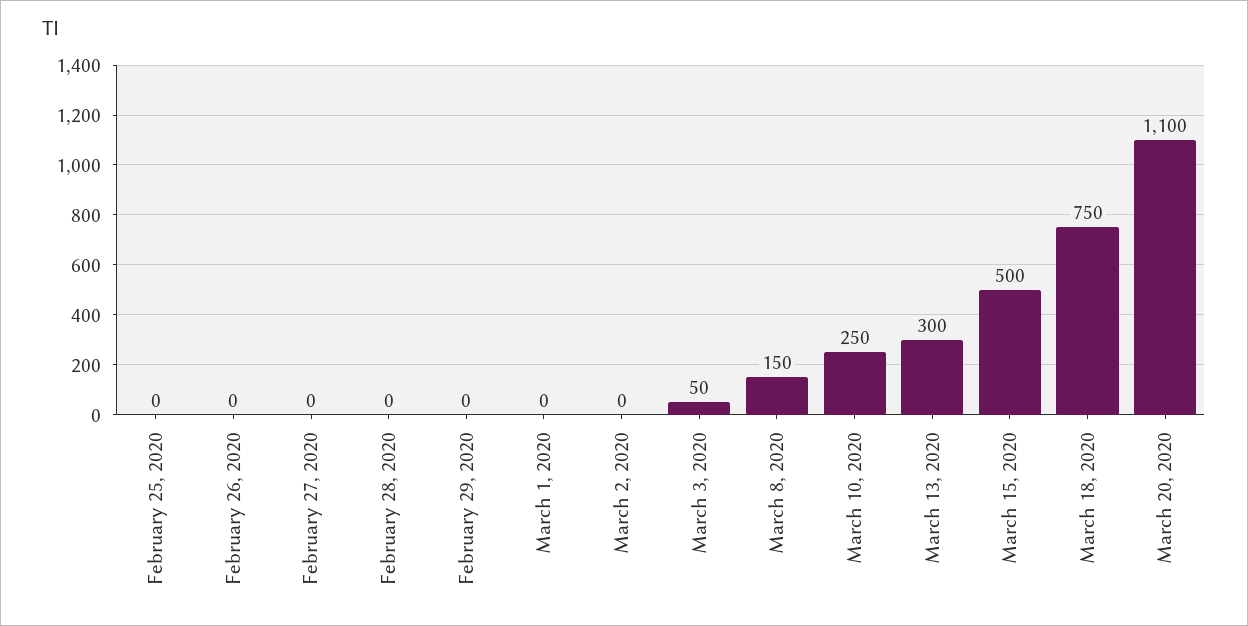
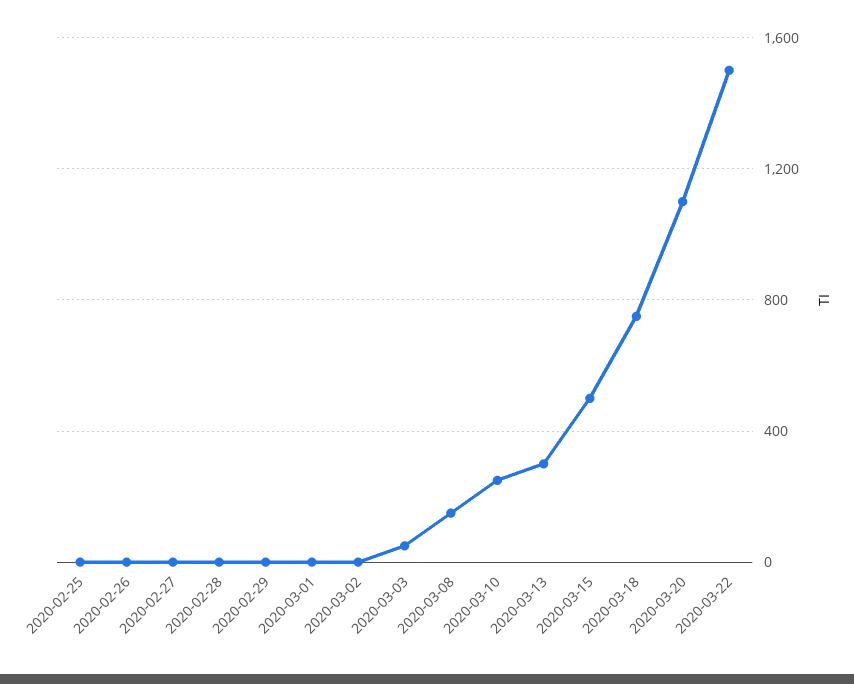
2020-03-22: none -> 1500

